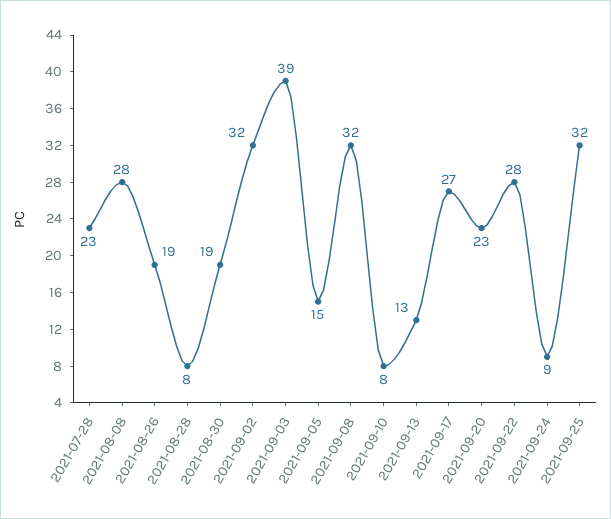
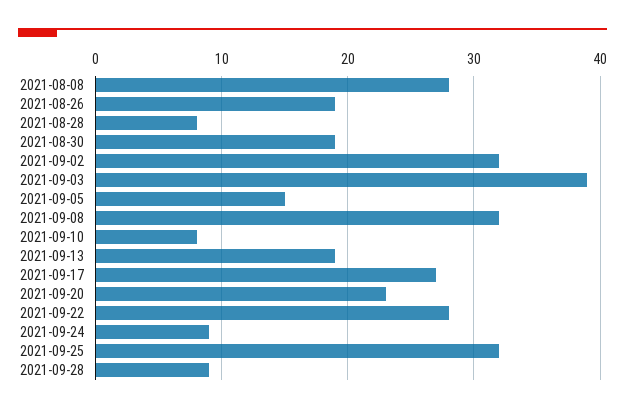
2021-07-28: 23 -> none
2021-09-13: 13 -> 19
2021-09-28: none -> 9

